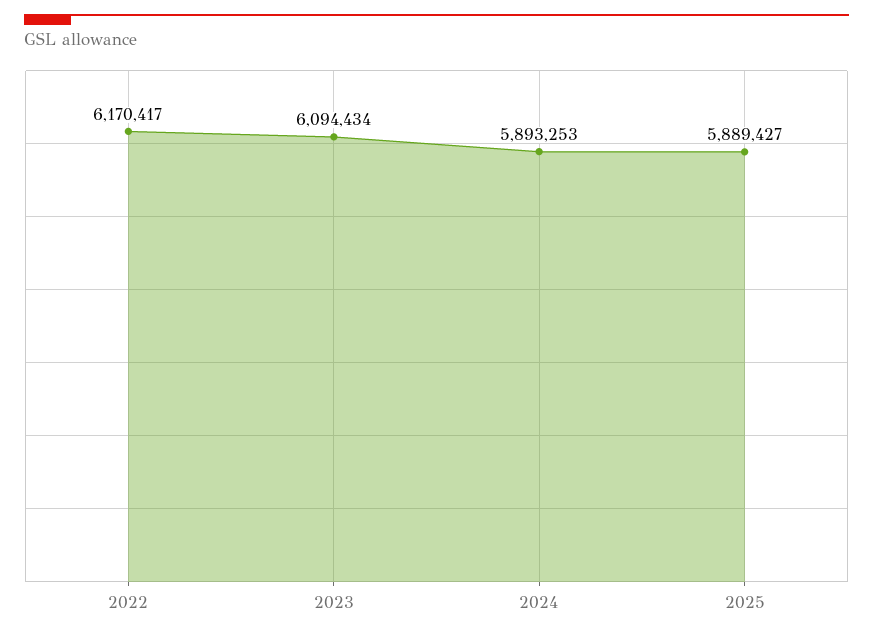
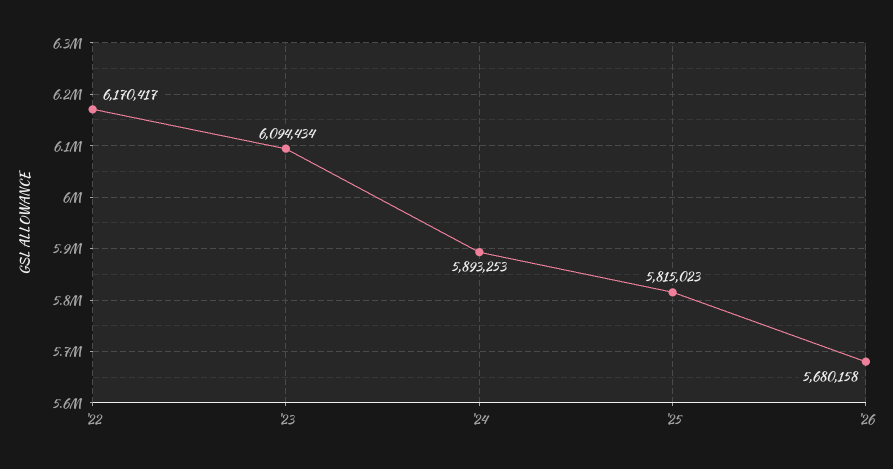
2025: 5889427 -> 5815023
'26: none -> 5680158

